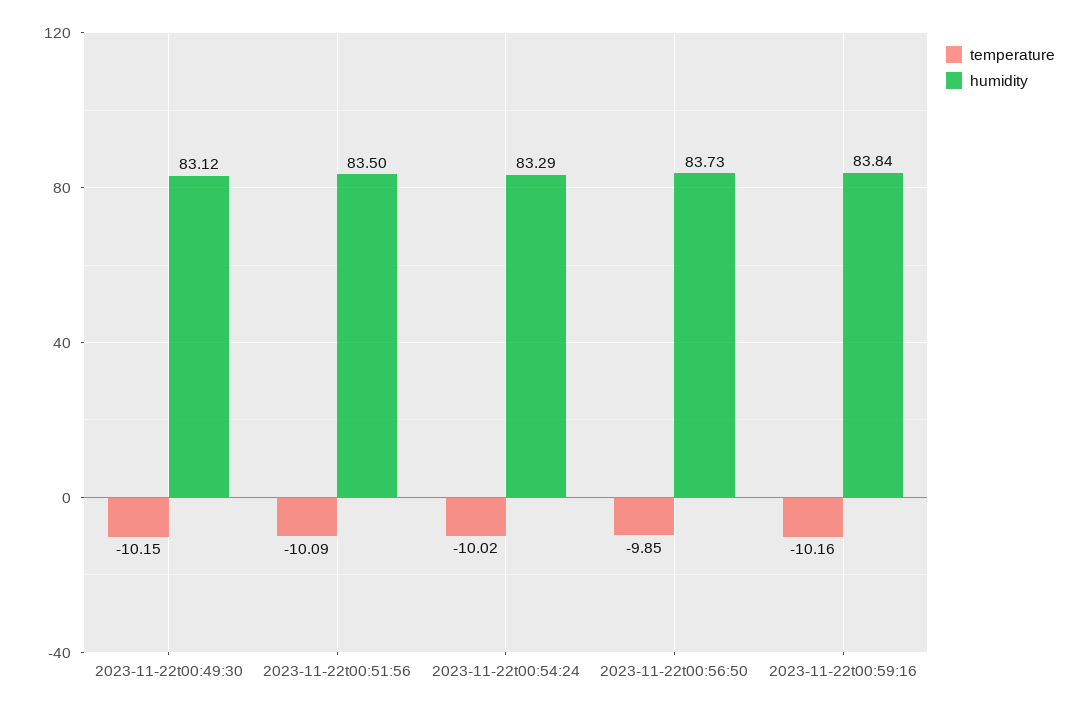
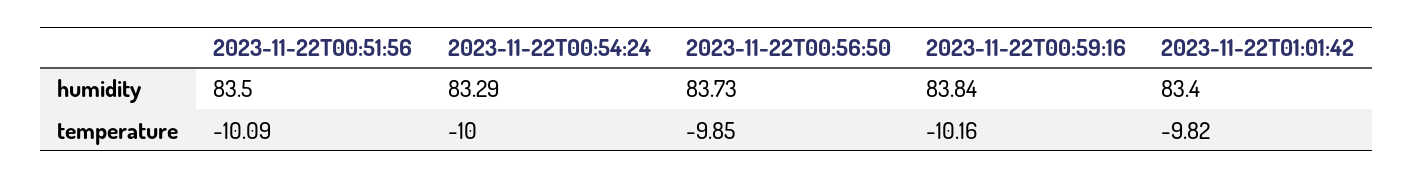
temperature, 2023-11-22t00:49:30: -10.15 -> none
humidity, 2023-11-22t00:49:30: 83.12 -> none
temperature, 2023-11-22t00:54:24: -10.02 -> -10
humidity, 2023-11-22T01:01:42: none -> 83.4
temperature, 2023-11-22T01:01:42: none -> -9.82

